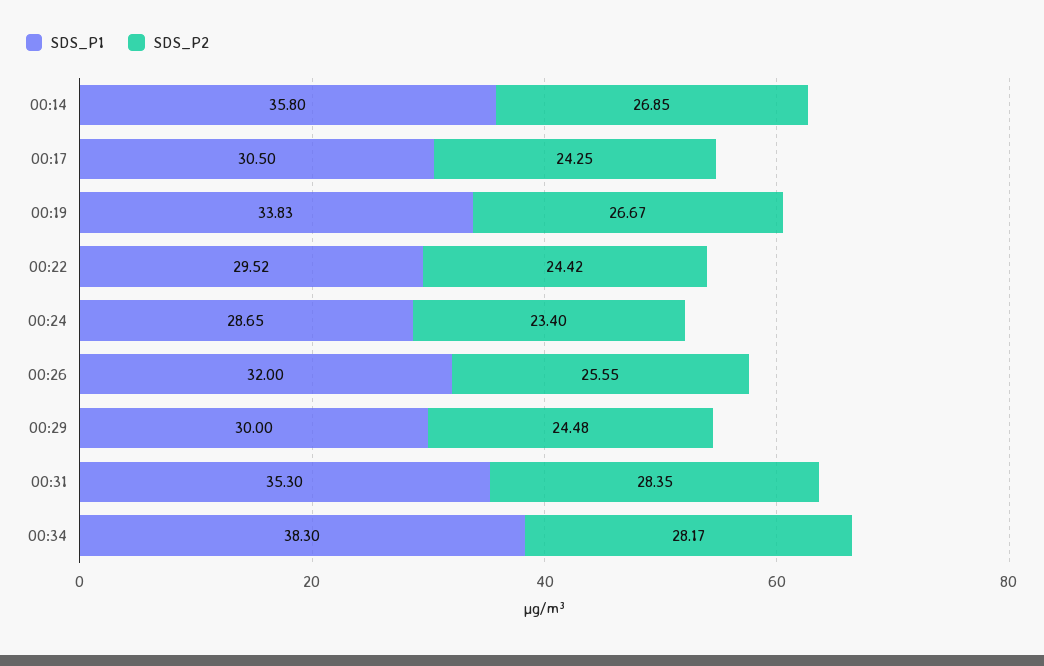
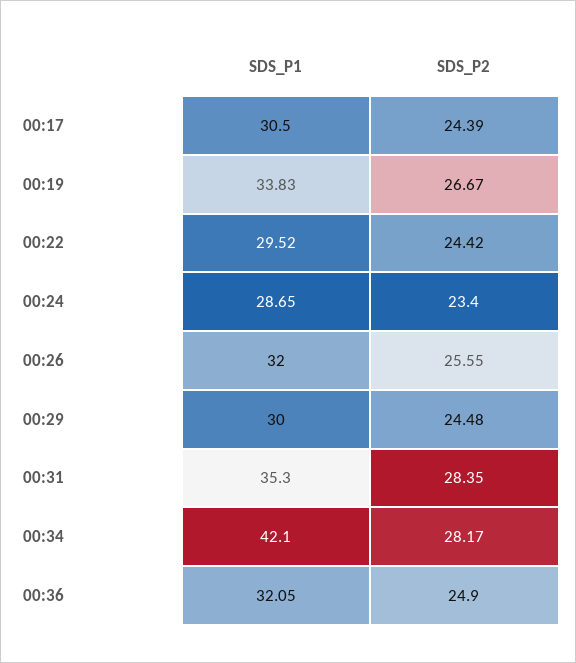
SDS_P1, 00:14: 35.8 -> none
SDS_P2, 00:14: 26.85 -> none
SDS_P2, 00:17: 24.25 -> 24.39
SDS_P1, 00:34: 38.3 -> 42.1
SDS_P1, 00:36: none -> 32.05
SDS_P2, 00:36: none -> 24.9

